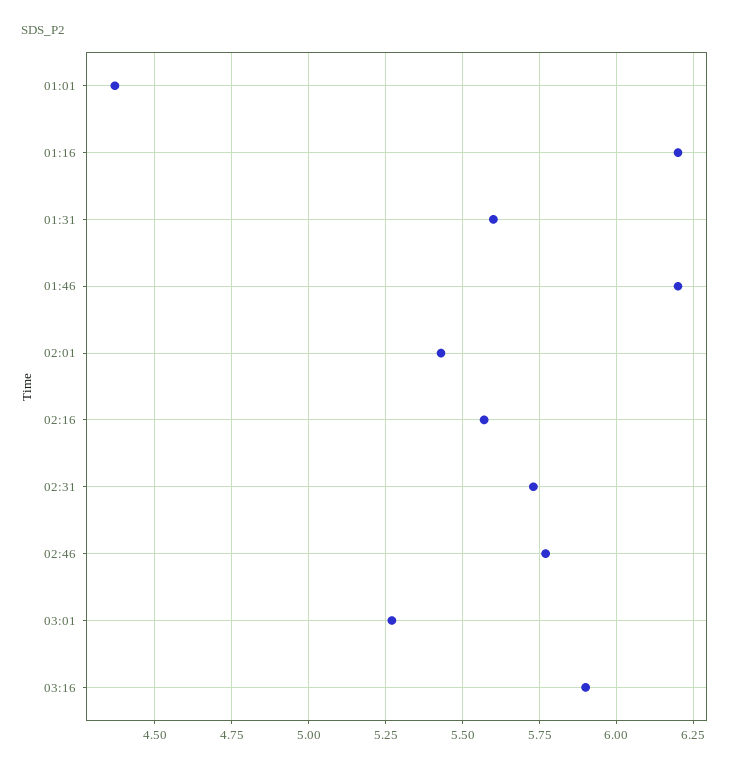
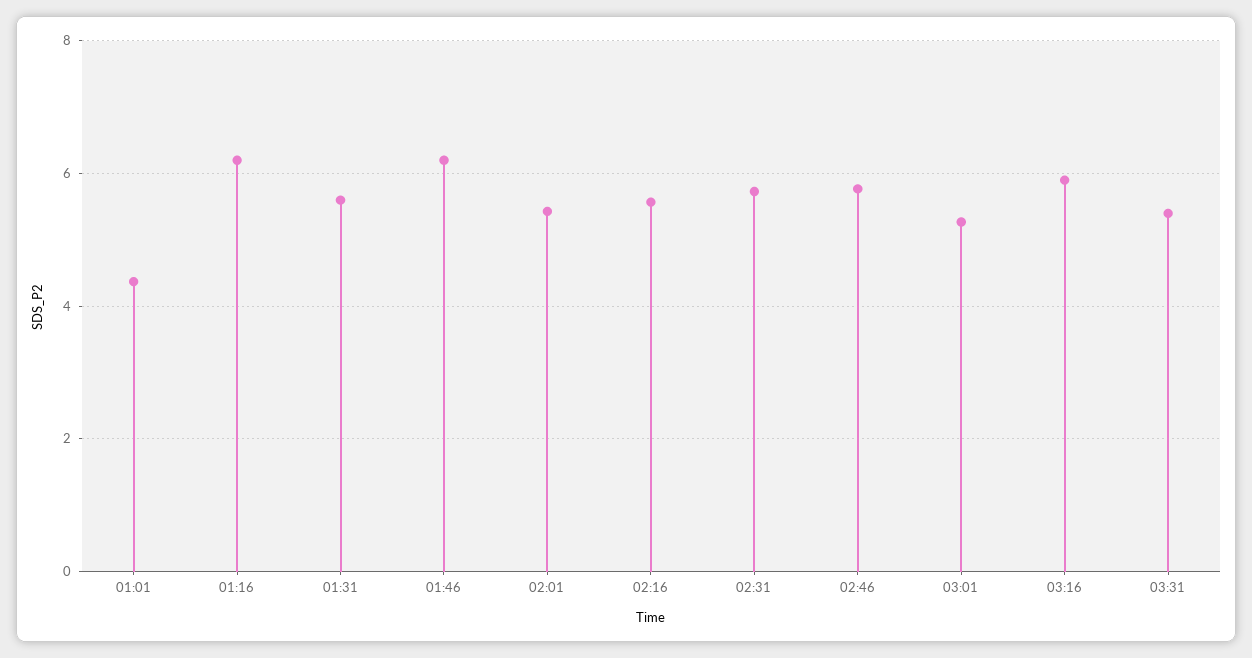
03:31: none -> 5.4

